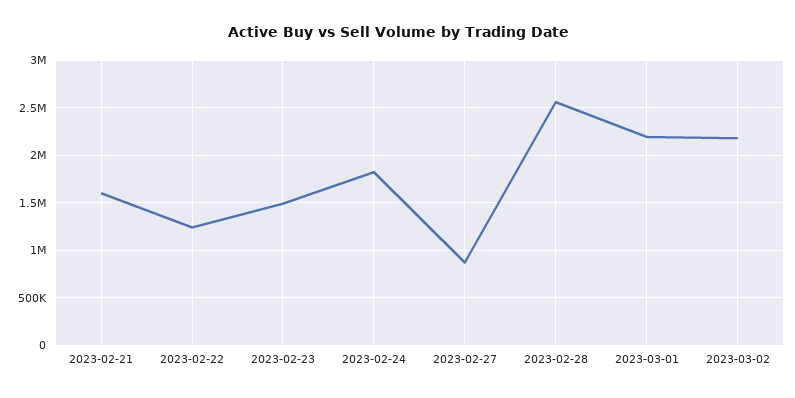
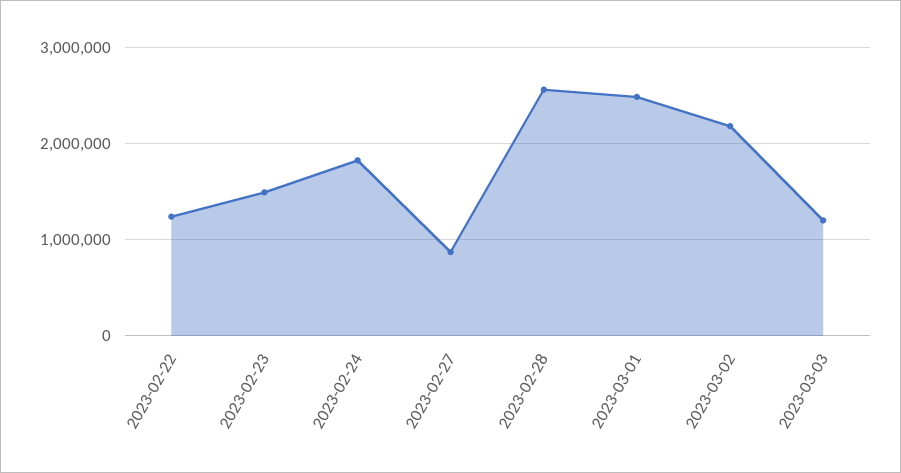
2023-02-21: 1600000 -> none
2023-03-01: 2200000 -> 2500000
2023-03-03: none -> 1200000

